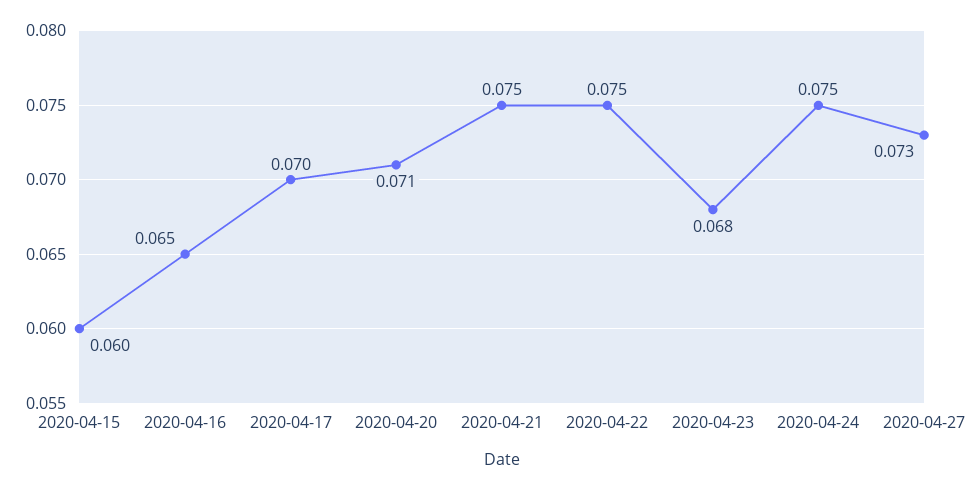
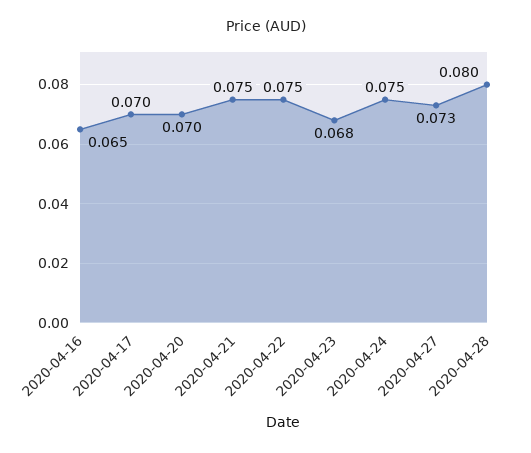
2020-04-15: 0.06 -> none
2020-04-20: 0.071 -> 0.07
2020-04-28: none -> 0.08

